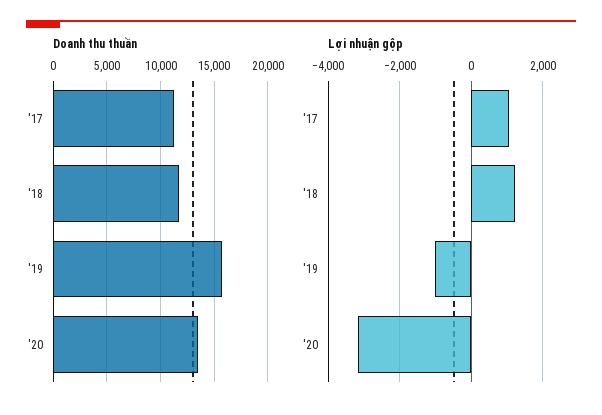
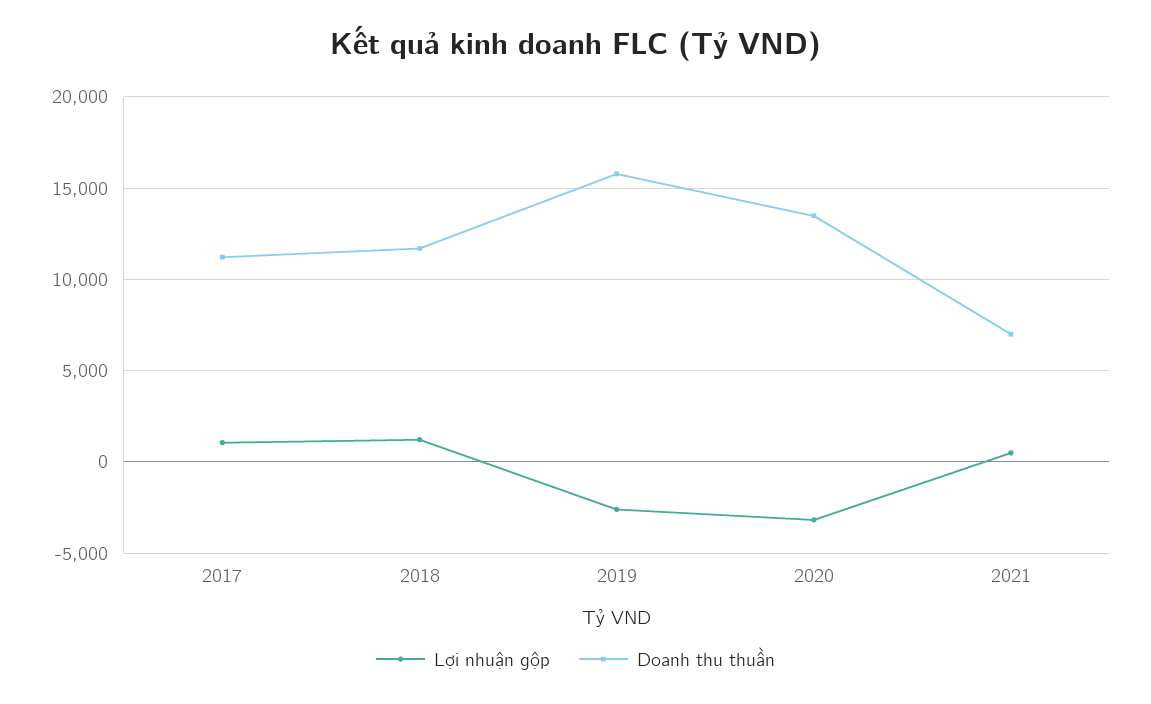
Lợi nhuận gộp, '19: -1000 -> -2500
Lợi nhuận gộp, 2021: none -> 500
Doanh thu thuần, 2021: none -> 7000

